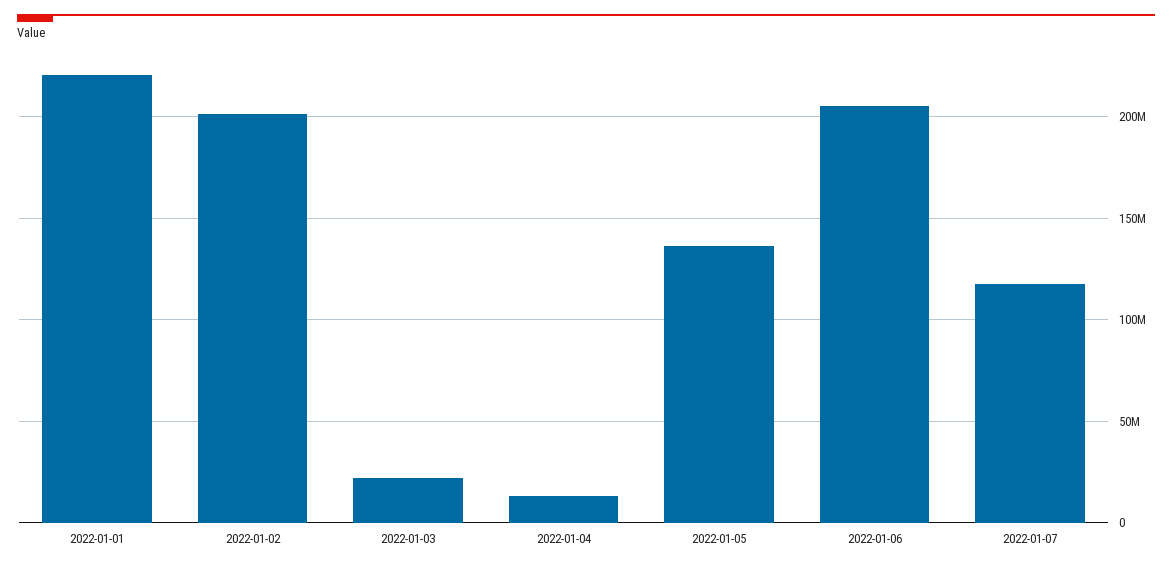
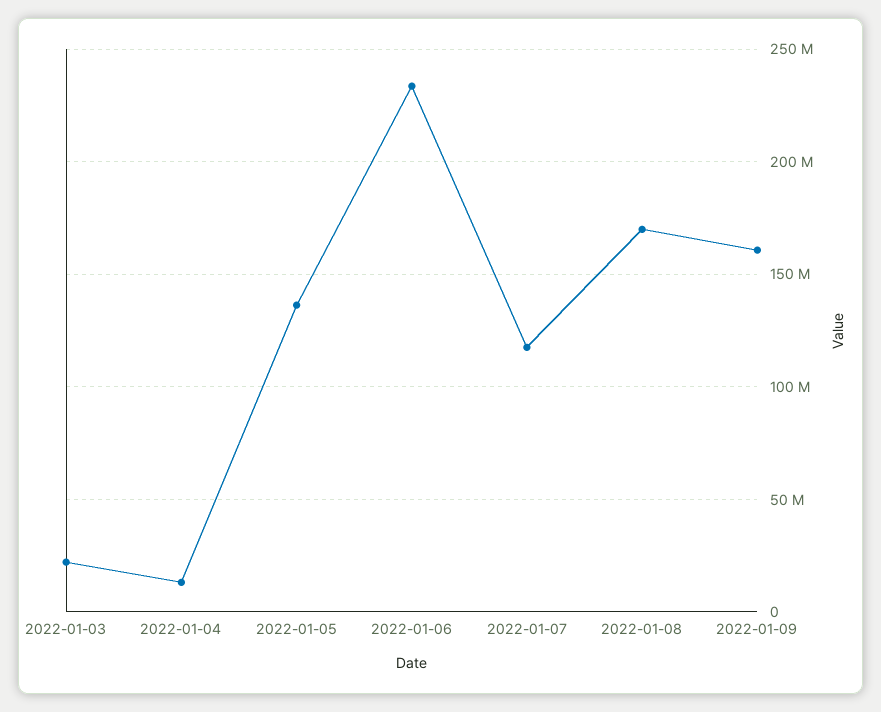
2022-01-01: 220000000 -> none
2022-01-02: 200000000 -> none
2022-01-06: 205000000 -> 235000000
2022-01-08: none -> 170000000
2022-01-09: none -> 160000000

